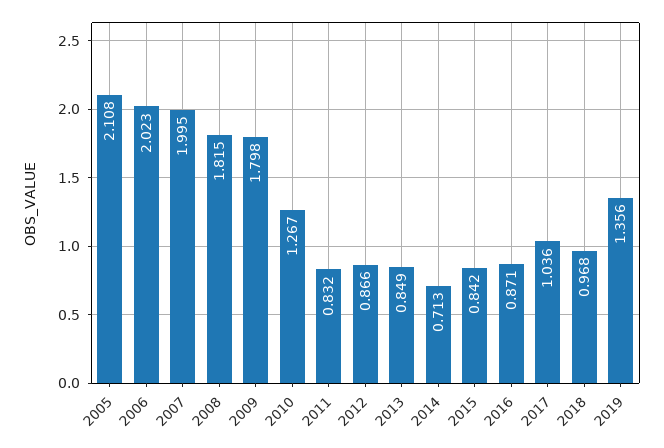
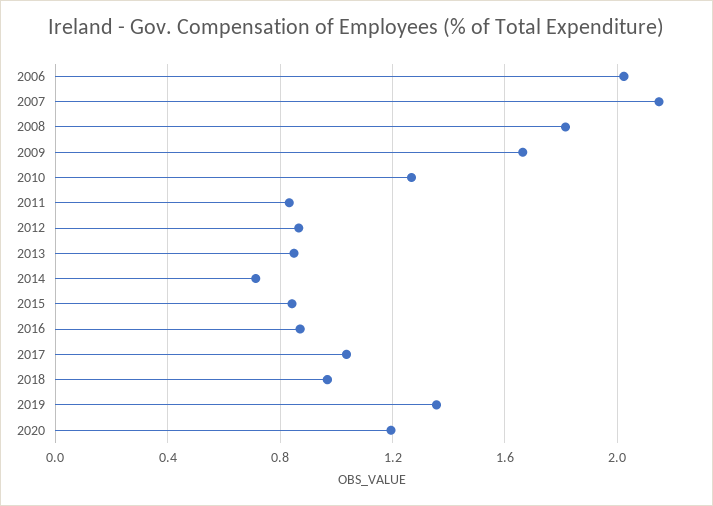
2005: 2.108 -> none
2007: 1.995 -> 2.15
2009: 1.798 -> 1.65
2020: none -> 1.2

